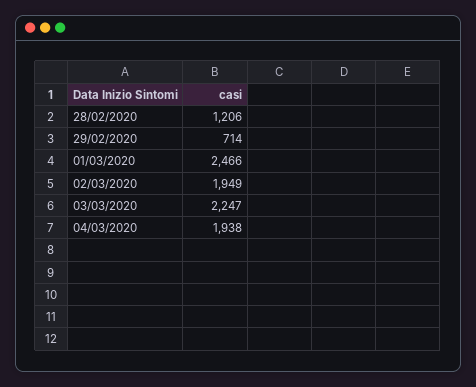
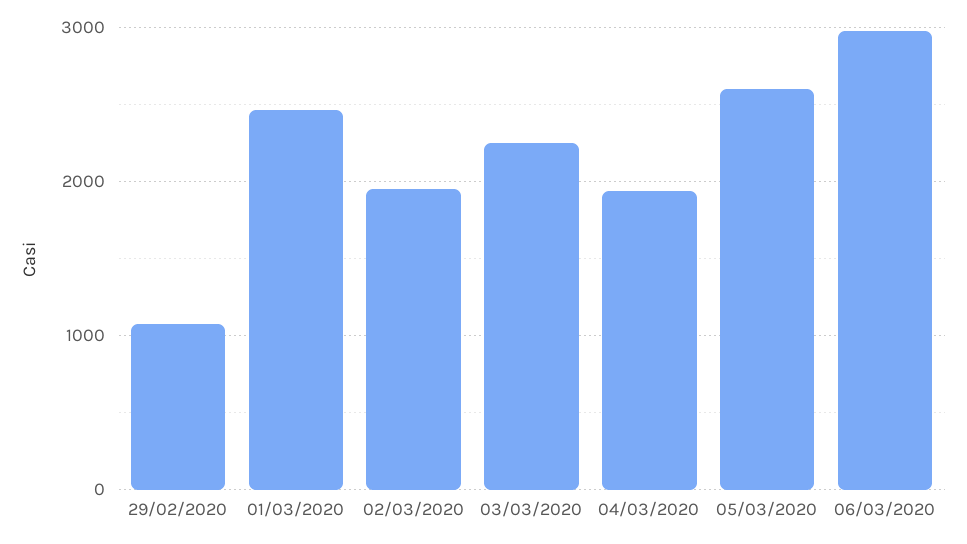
28/02/2020: 1206 -> none
29/02/2020: 714 -> 1100
05/03/2020: none -> 2600
06/03/2020: none -> 3000

